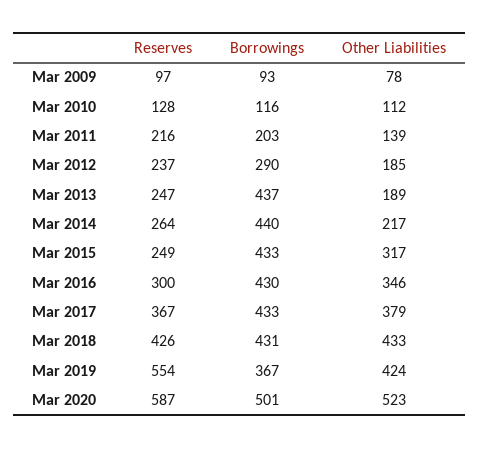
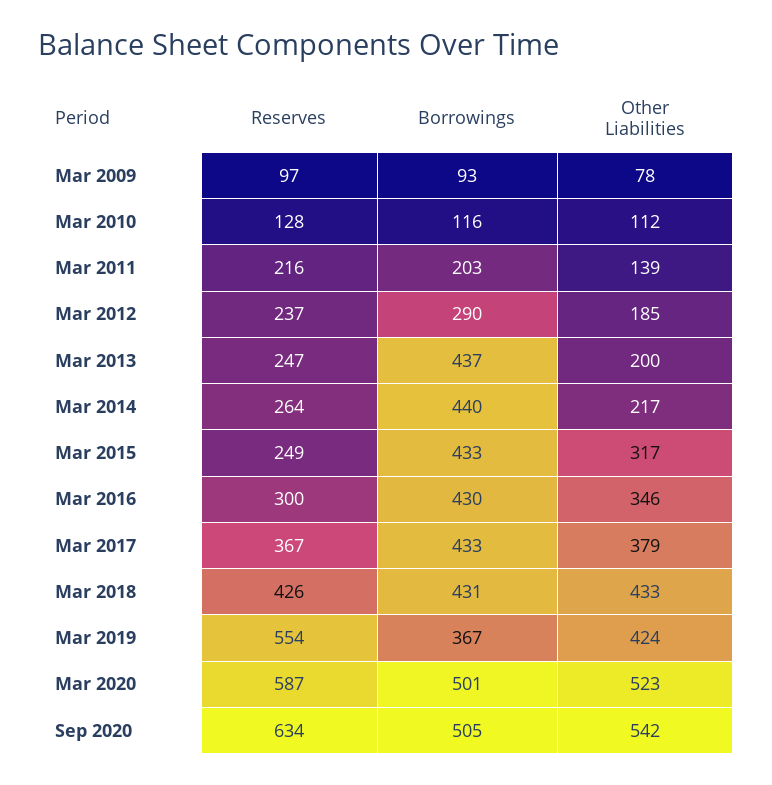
Other Liabilities, Mar 2013: 189 -> 200
Reserves, Sep 2020: none -> 634
Borrowings, Sep 2020: none -> 505
Other Liabilities, Sep 2020: none -> 542

